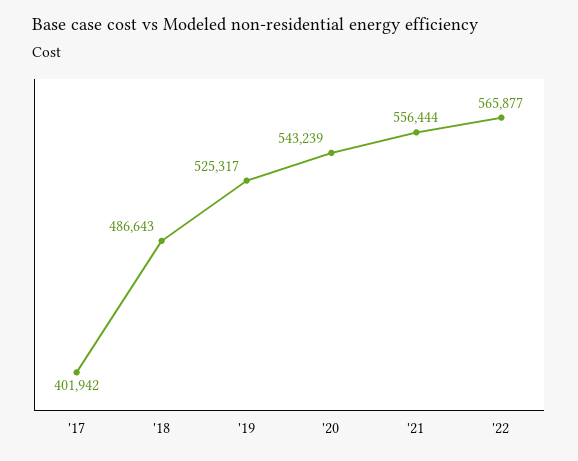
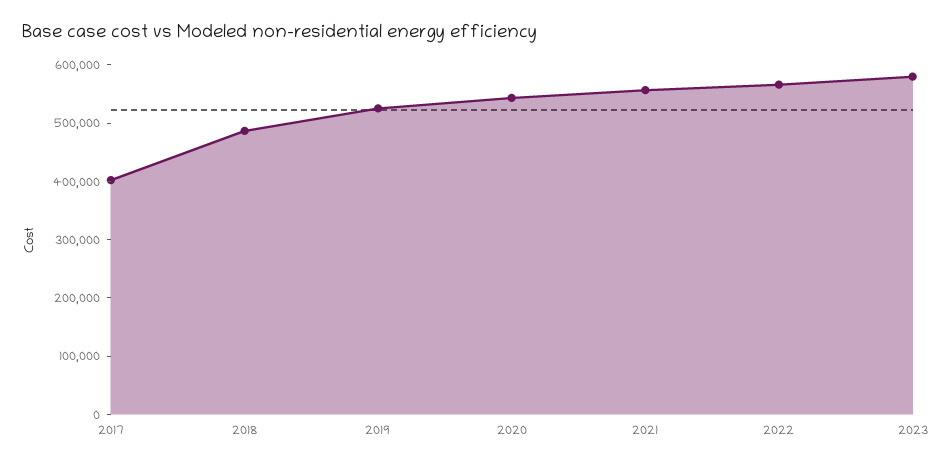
2023: none -> 580000

